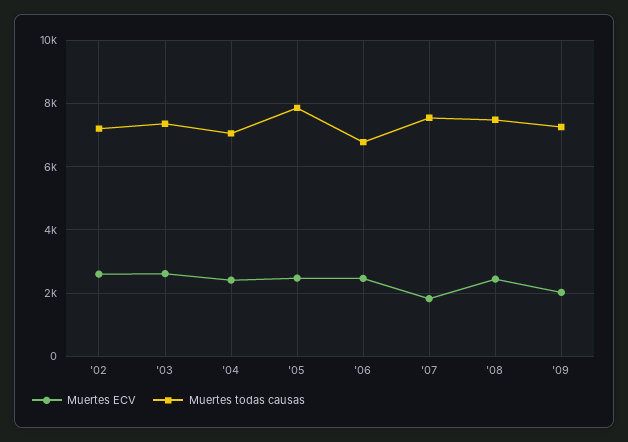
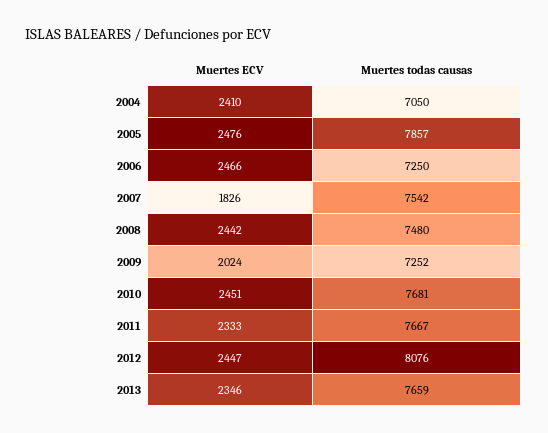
Muertes ECV, '02: 2600 -> none
Muertes todas causas, '02: 7200 -> none
Muertes ECV, '03: 2600 -> none
Muertes todas causas, '03: 7400 -> none
Muertes todas causas, '06: 6800 -> 7250
Muertes ECV, 2010: none -> 2451
Muertes todas causas, 2010: none -> 7681
Muertes ECV, 2011: none -> 2333
Muertes todas causas, 2011: none -> 7667
Muertes ECV, 2012: none -> 2447
Muertes todas causas, 2012: none -> 8076
Muertes ECV, 2013: none -> 2346
Muertes todas causas, 2013: none -> 7659

